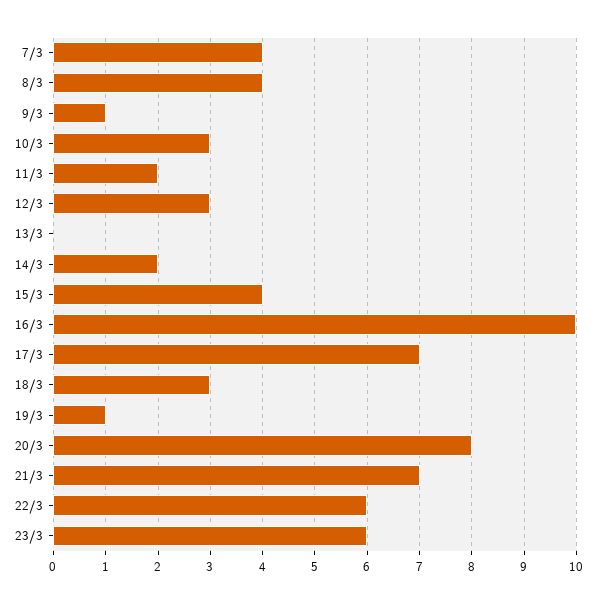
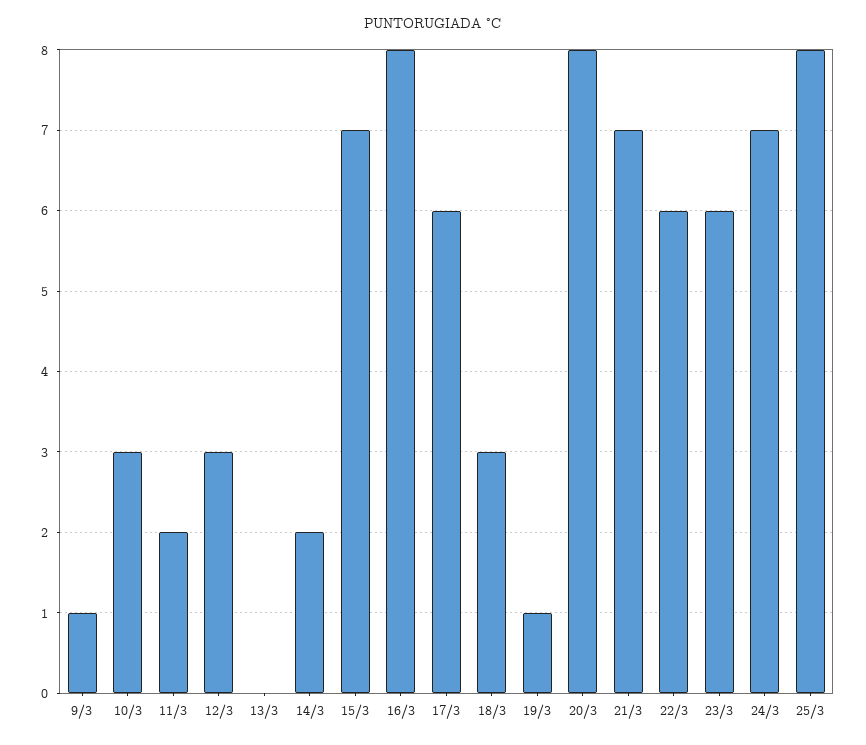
7/3: 4 -> none
8/3: 4 -> none
15/3: 4 -> 7
16/3: 10 -> 8
17/3: 7 -> 6
24/3: none -> 7
25/3: none -> 8

